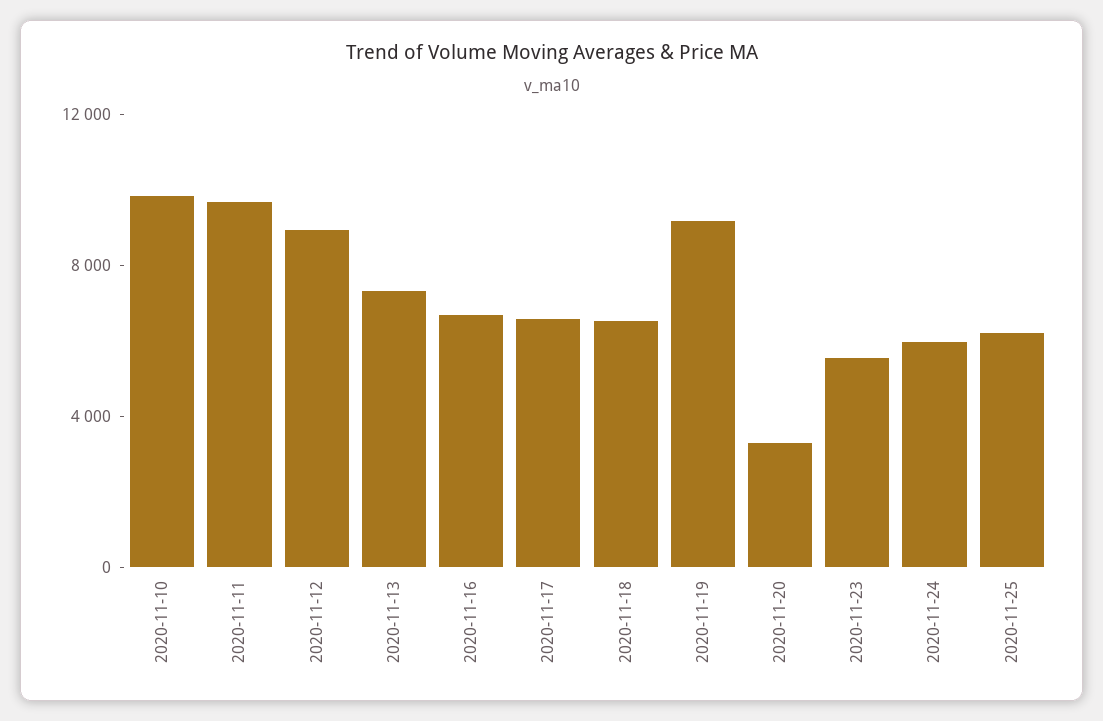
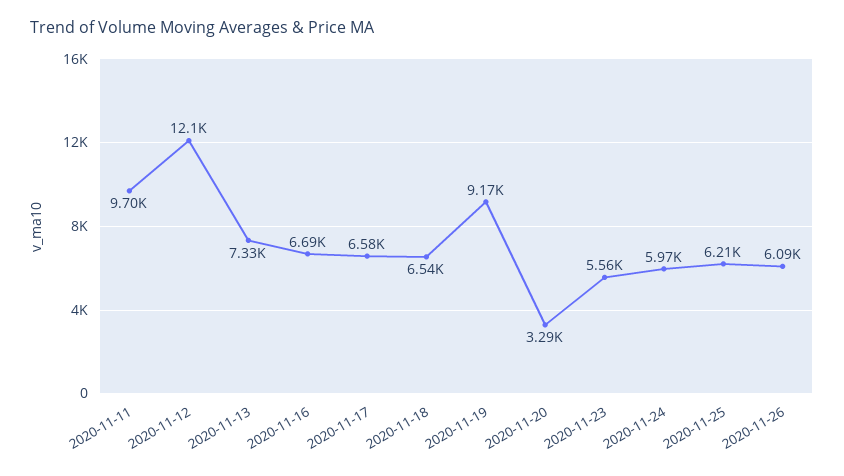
2020-11-10: 10000 -> none
2020-11-12: 9000 -> 12100
2020-11-26: none -> 6090

